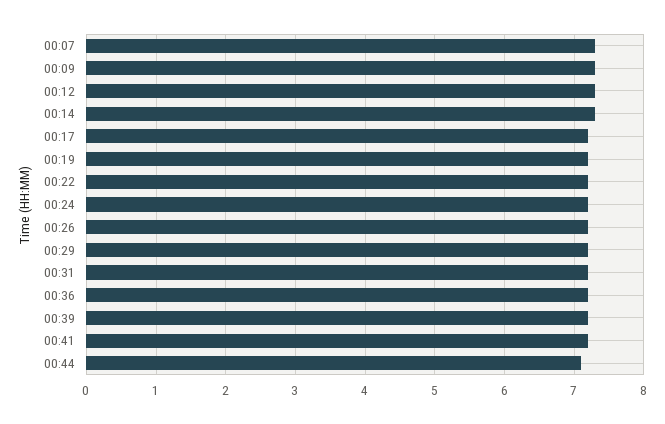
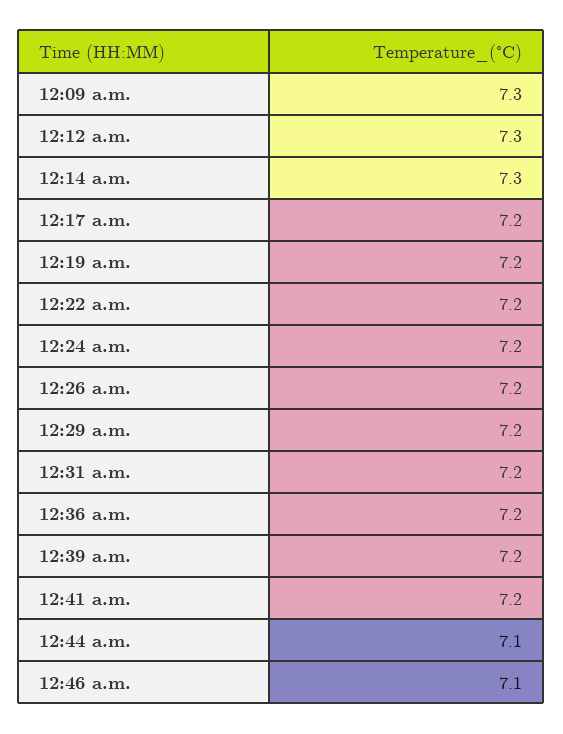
00:07: 7.3 -> none
12:46 a.m.: none -> 7.1

